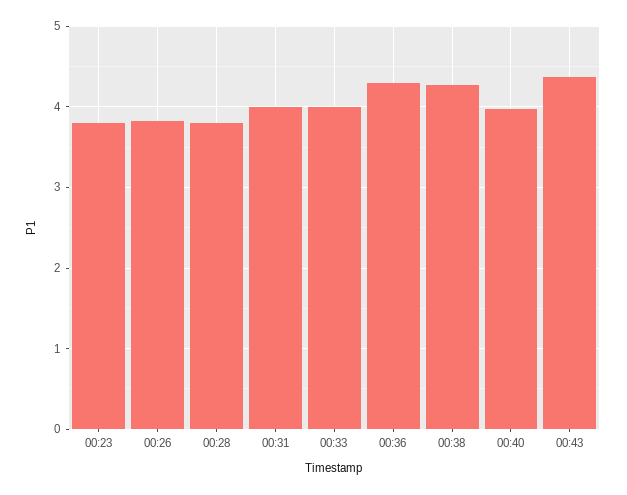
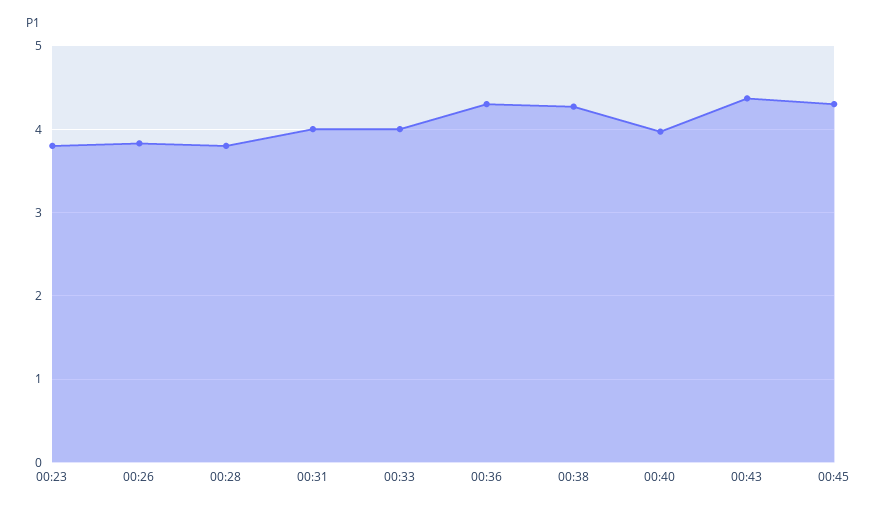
00:45: none -> 4.3

